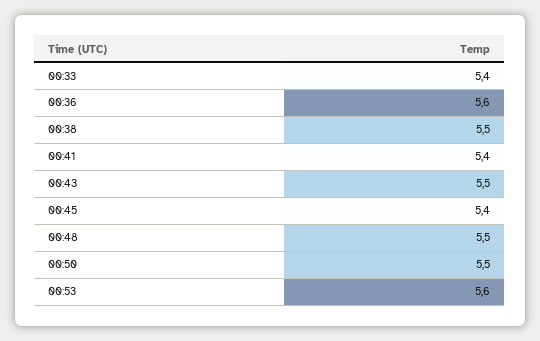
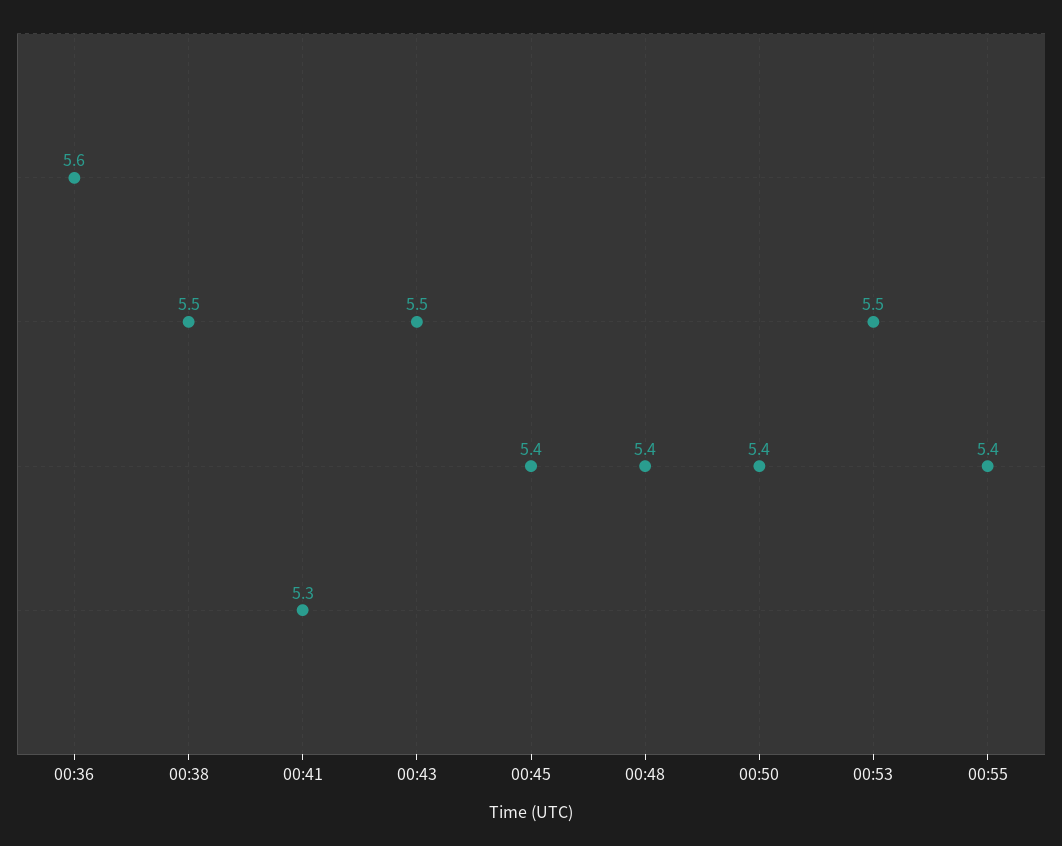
00:33: 5.4 -> none
00:41: 5.4 -> 5.3
00:48: 5.5 -> 5.4
00:50: 5.5 -> 5.4
00:53: 5.6 -> 5.5
00:55: none -> 5.4

